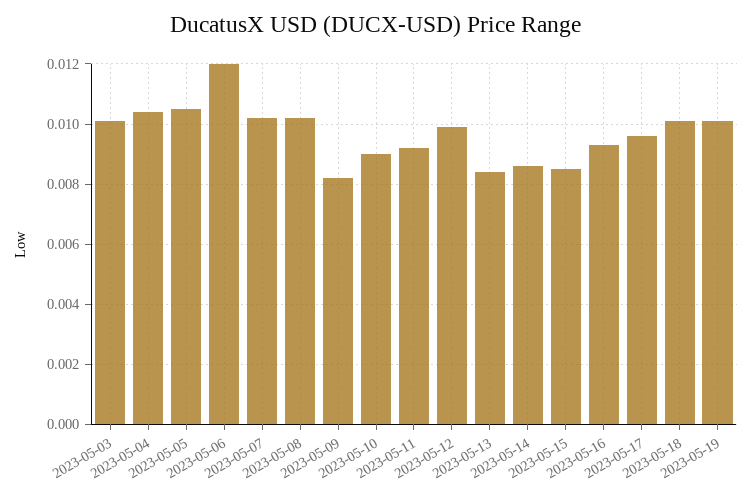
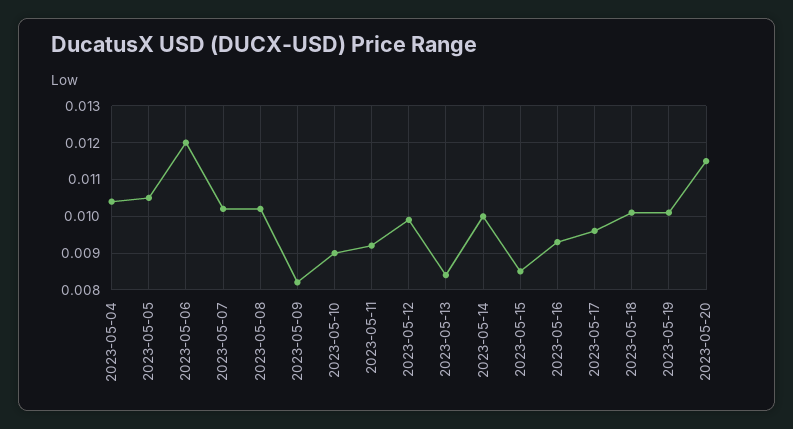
2023-05-03: 0.01 -> none
2023-05-14: 0.0085 -> 0.01
2023-05-20: none -> 0.0115

